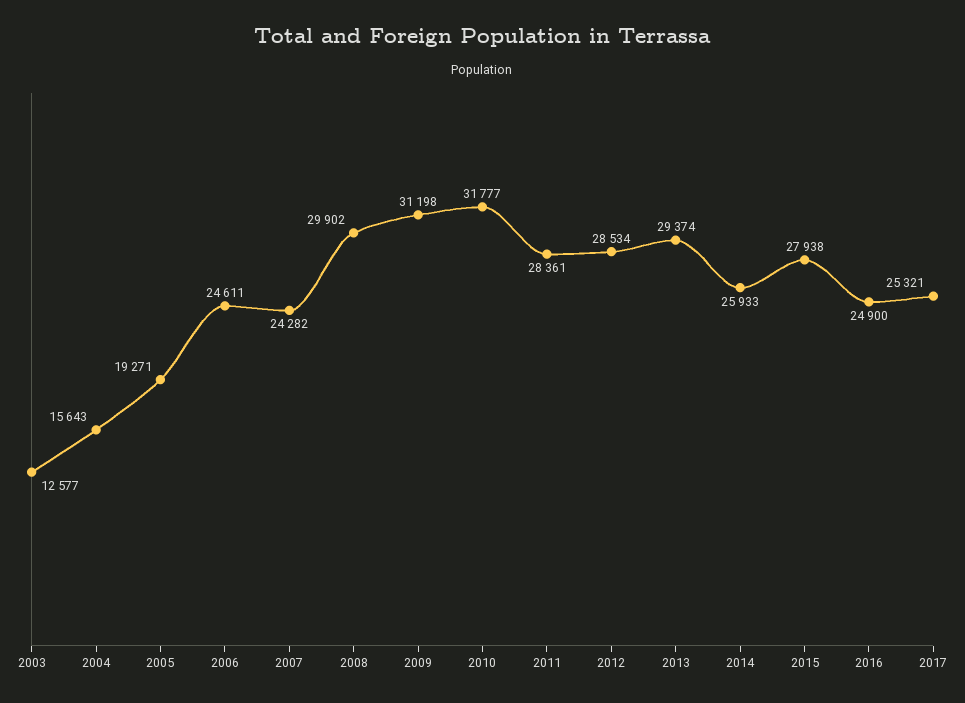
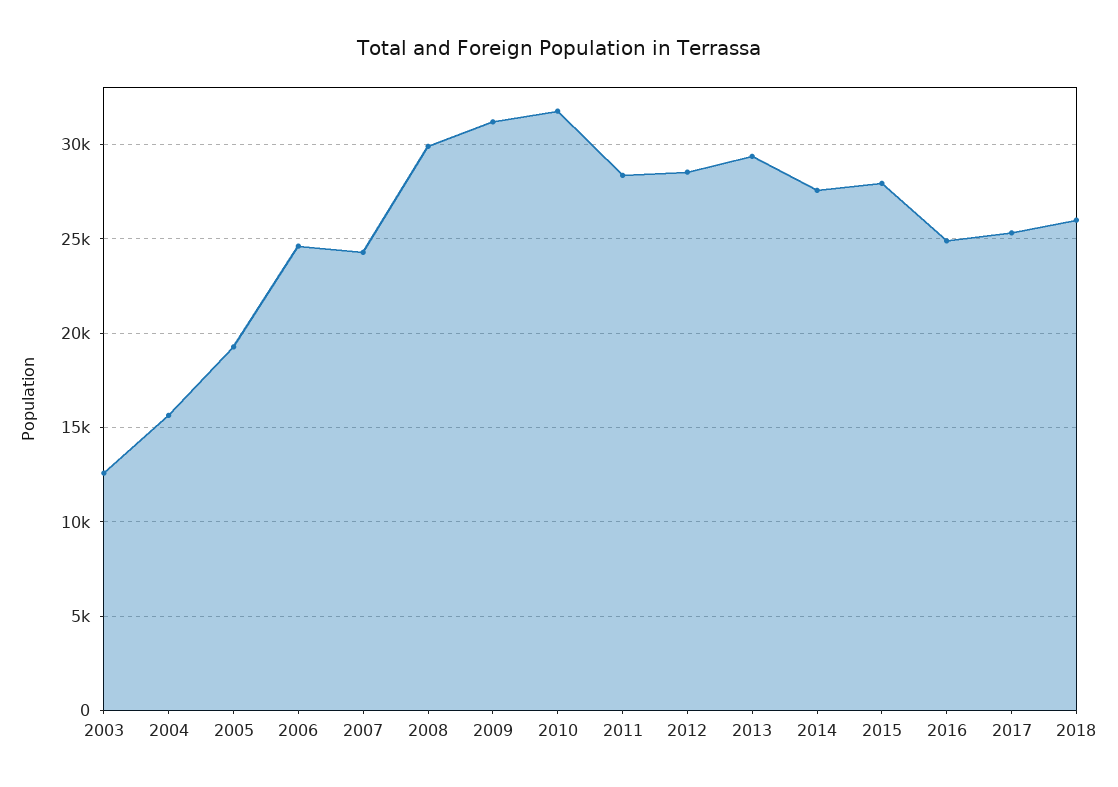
2014: 25933 -> 27500
2018: none -> 26000

